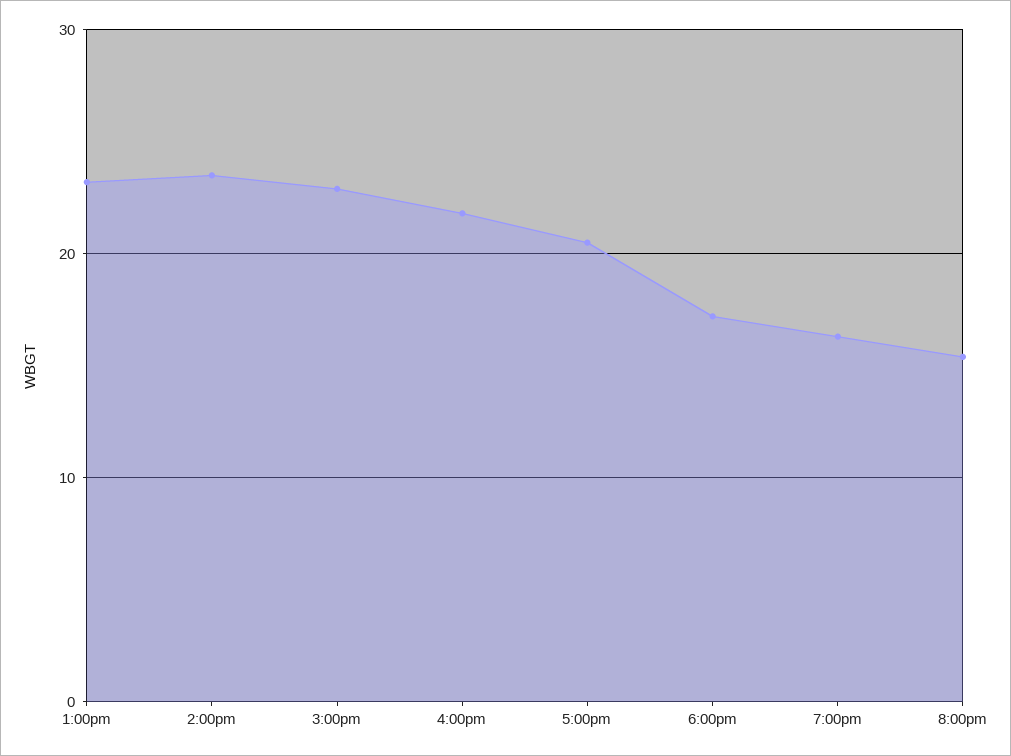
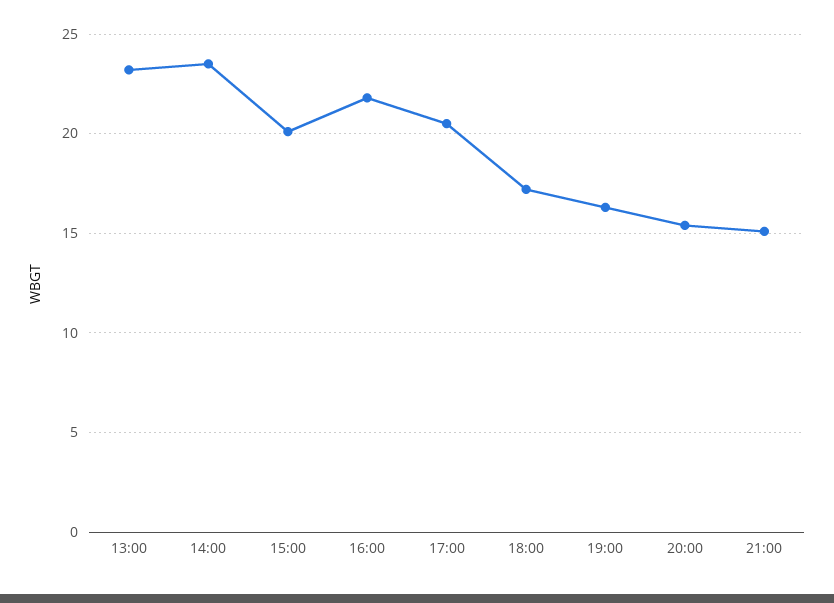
3:00pm: 23 -> 20
21:00: none -> 15

